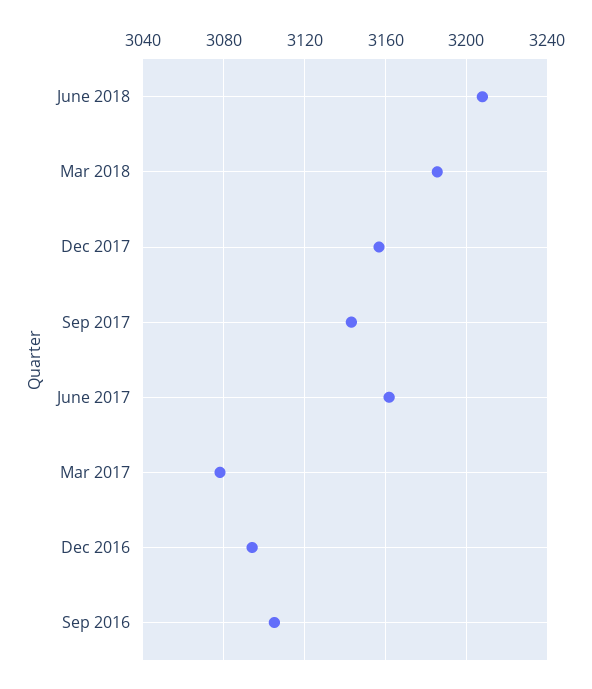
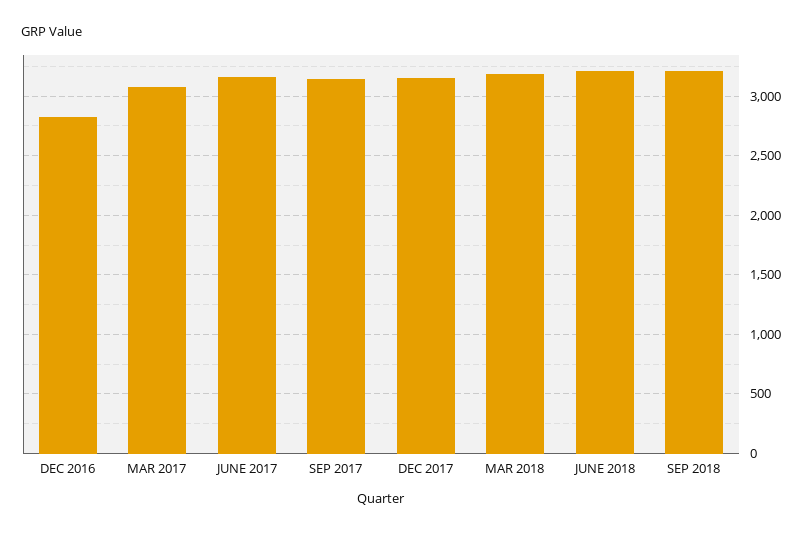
Dec 2016: 3095 -> 2800
Sep 2016: 3105 -> none
SEP 2018: none -> 3200

